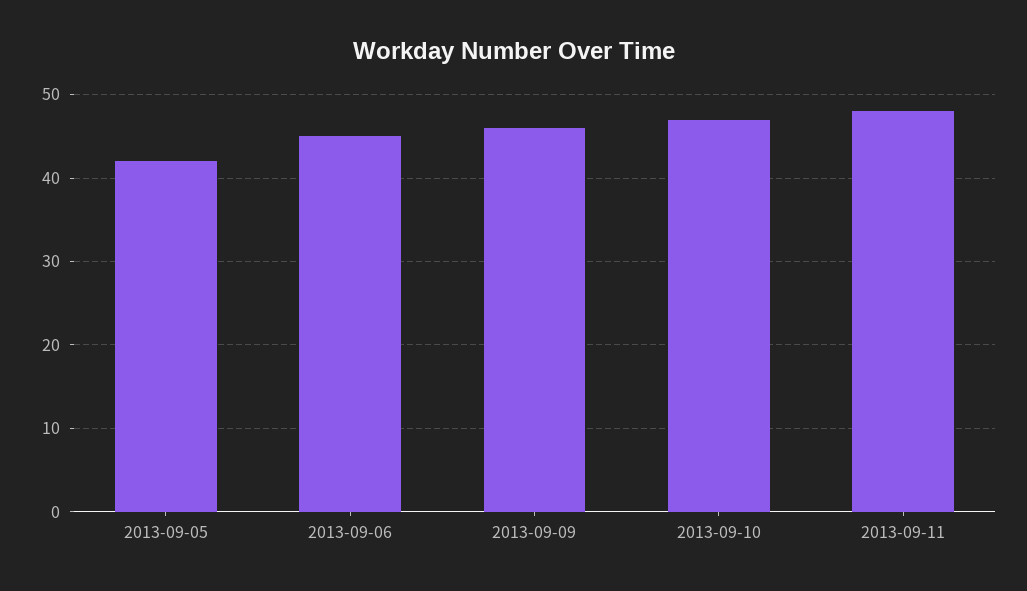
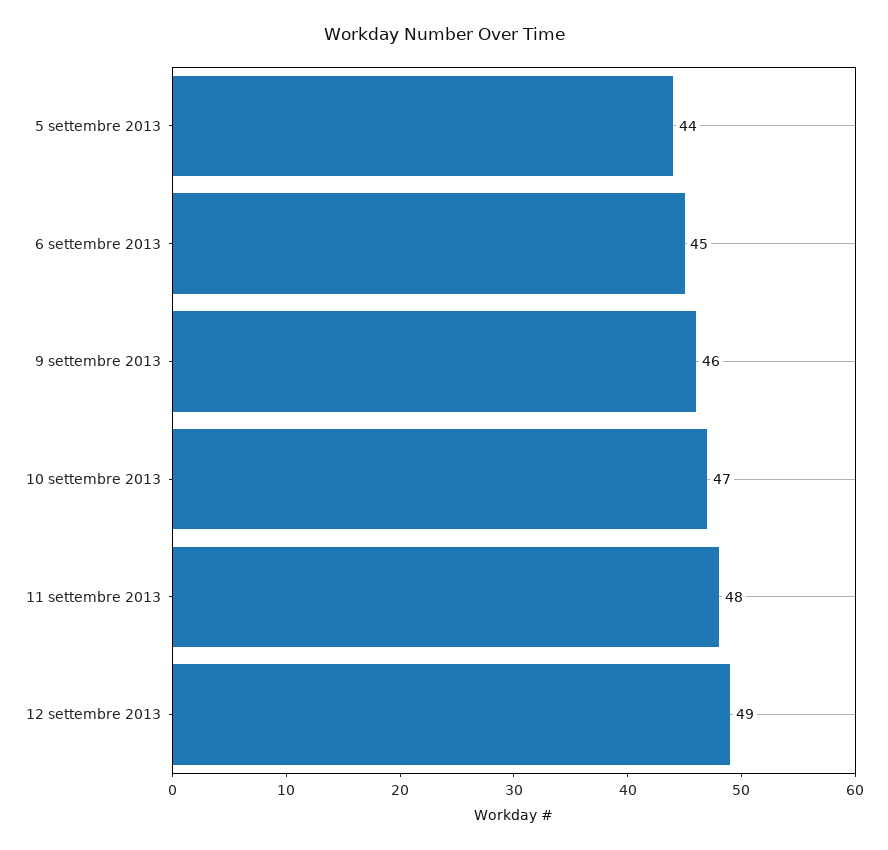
2013-09-05: 42 -> 44
12 settembre 2013: none -> 49

